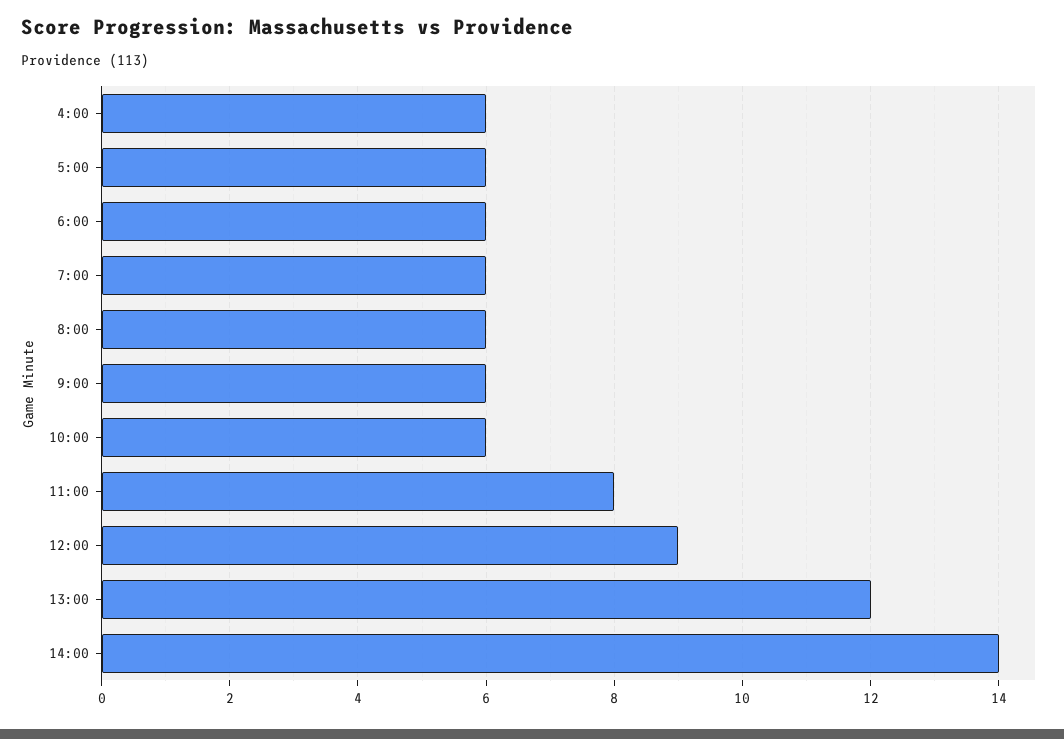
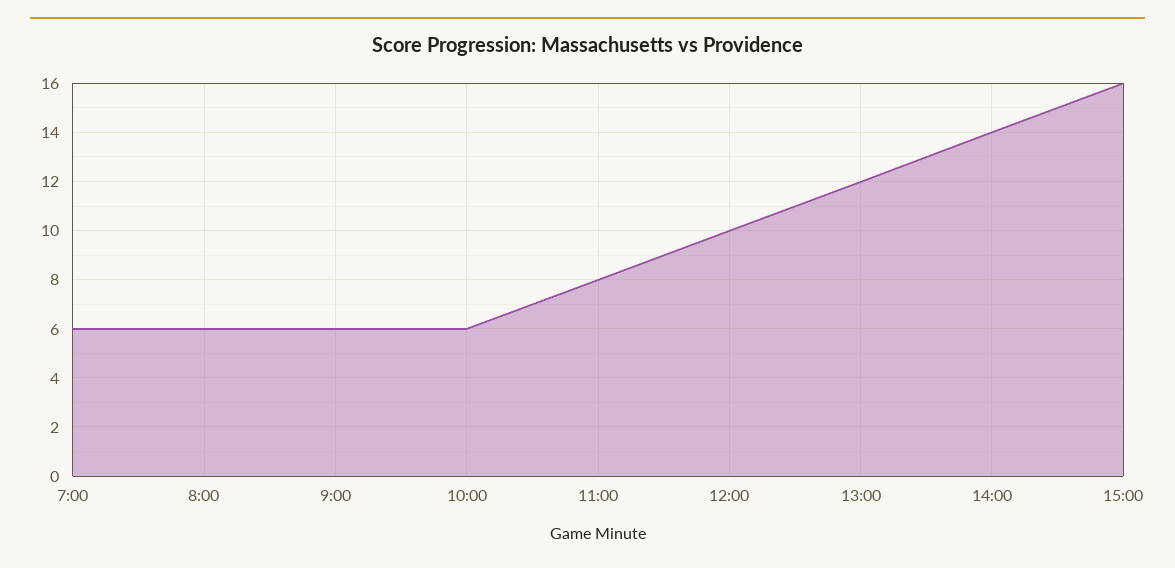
4:00: 6 -> none
5:00: 6 -> none
6:00: 6 -> none
12:00: 9 -> 10
15:00: none -> 16

